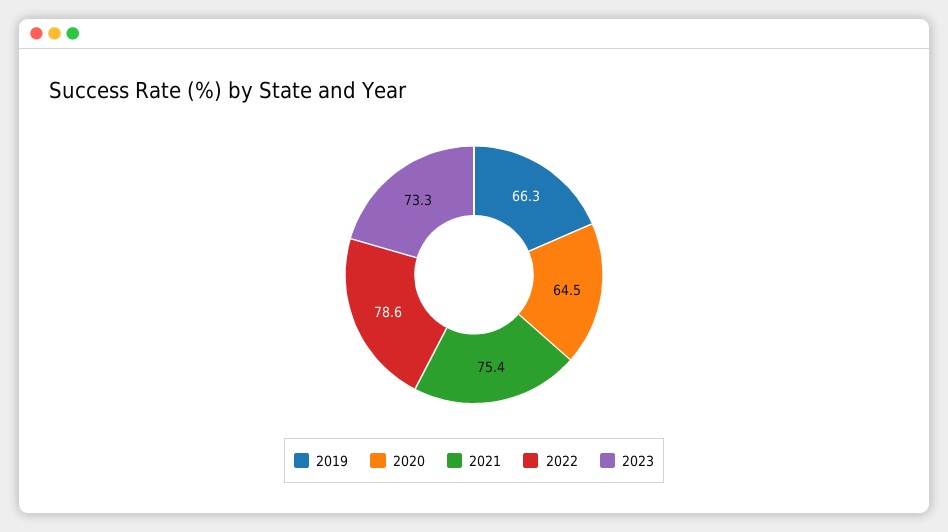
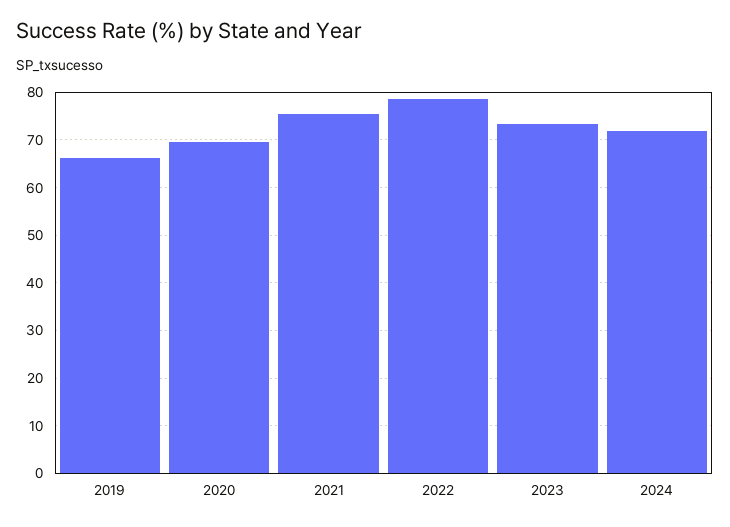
2020: 64.5 -> 70
2024: none -> 72

